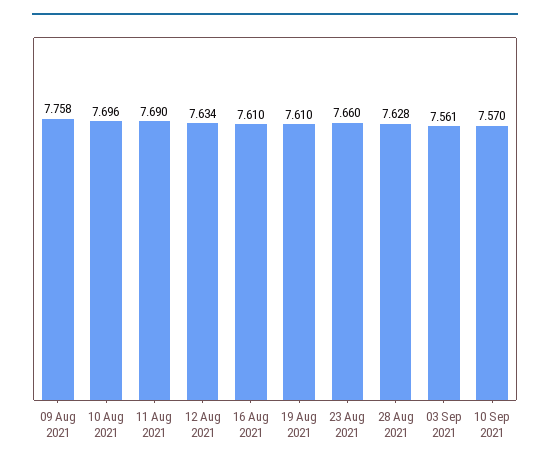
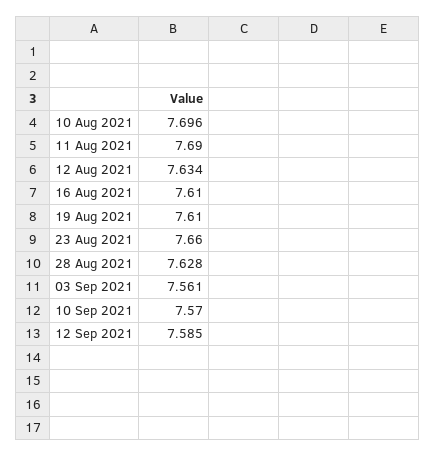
09 Aug 2021: 7.758 -> none
12 Sep 2021: none -> 7.585

